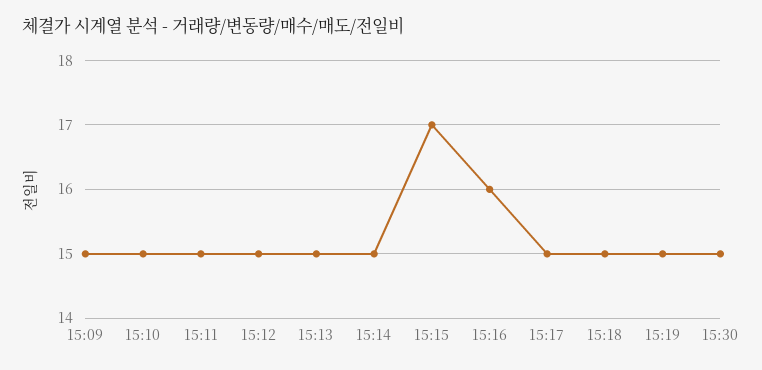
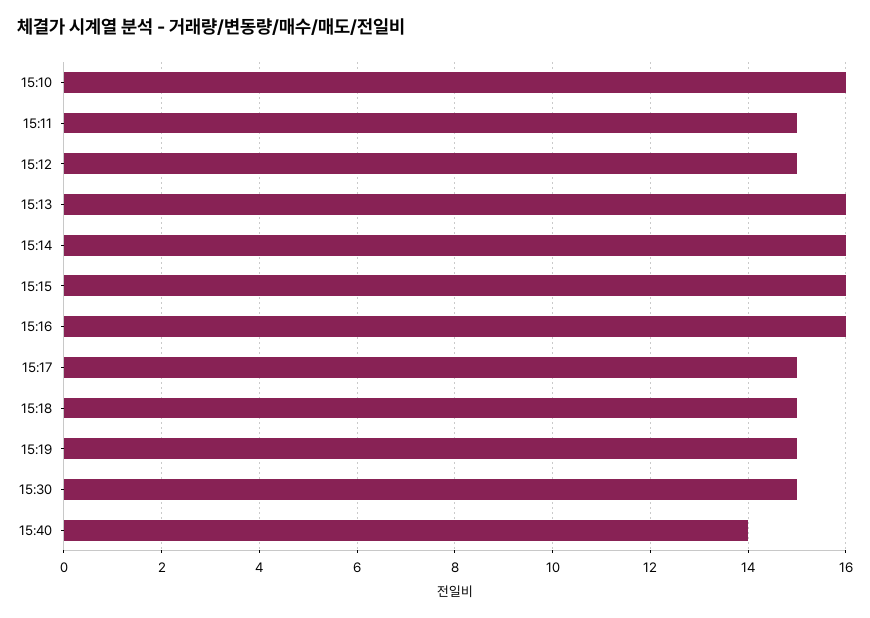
15:09: 15 -> none
15:10: 15 -> 16
15:13: 15 -> 16
15:14: 15 -> 16
15:15: 17 -> 16
15:40: none -> 14

